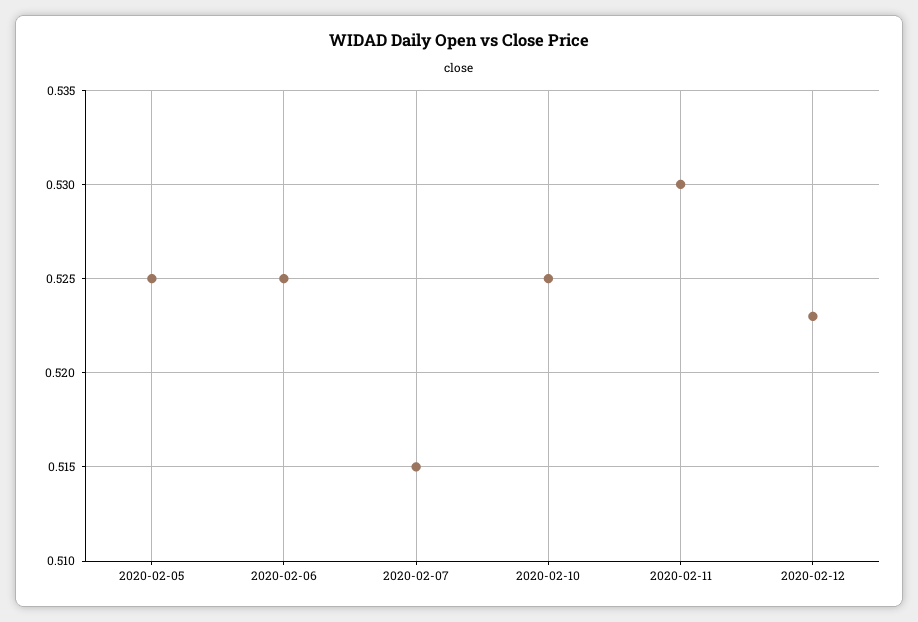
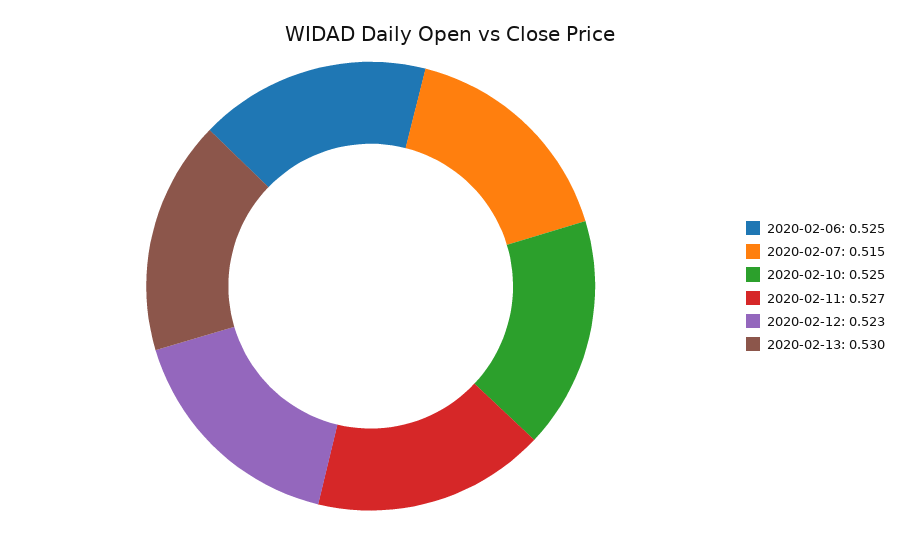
2020-02-05: 0.525 -> none
2020-02-11: 0.53 -> 0.527
2020-02-13: none -> 0.53

